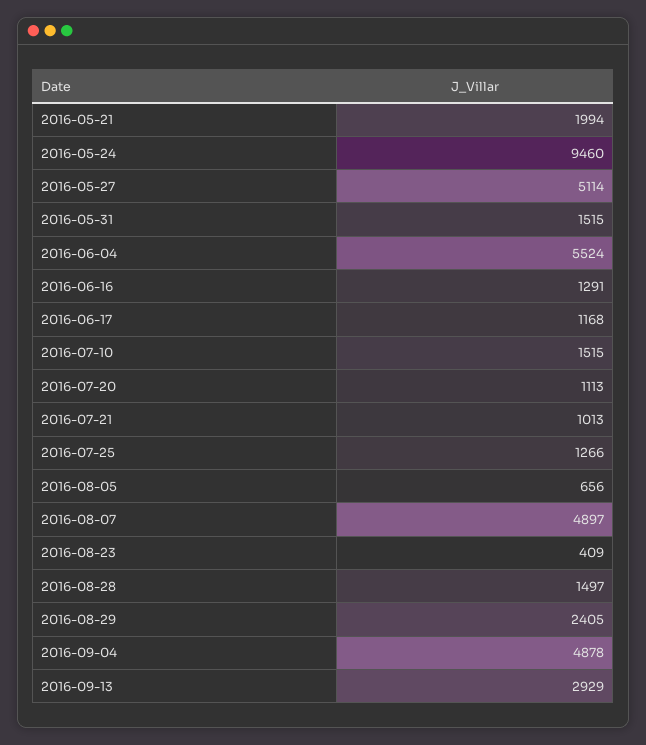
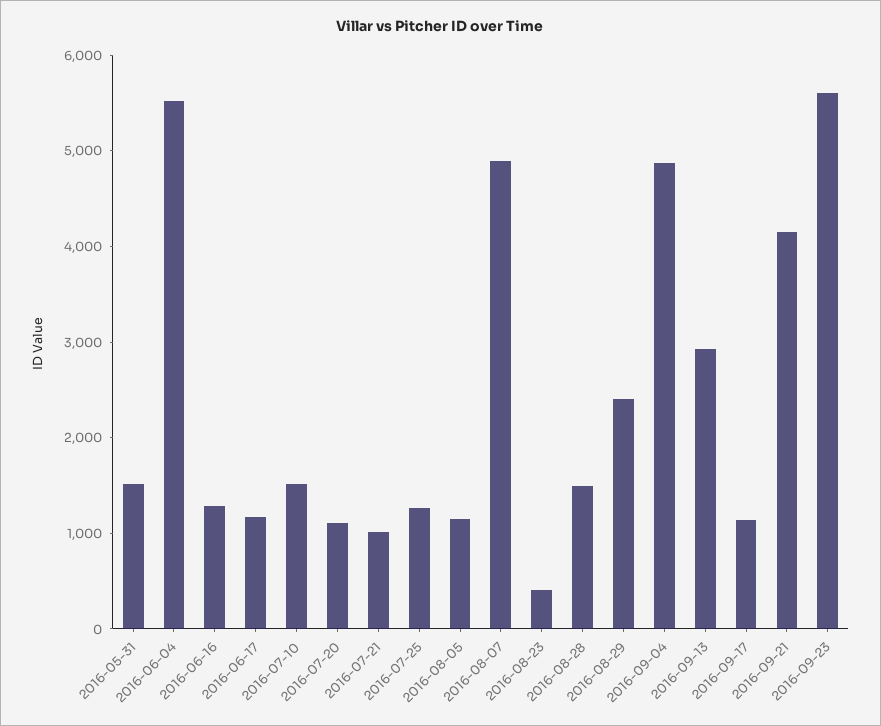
2016-05-21: 1994 -> none
2016-05-24: 9460 -> none
2016-05-27: 5114 -> none
2016-08-05: 656 -> 1200
2016-09-17: none -> 1200
2016-09-21: none -> 4200
2016-09-23: none -> 5600

